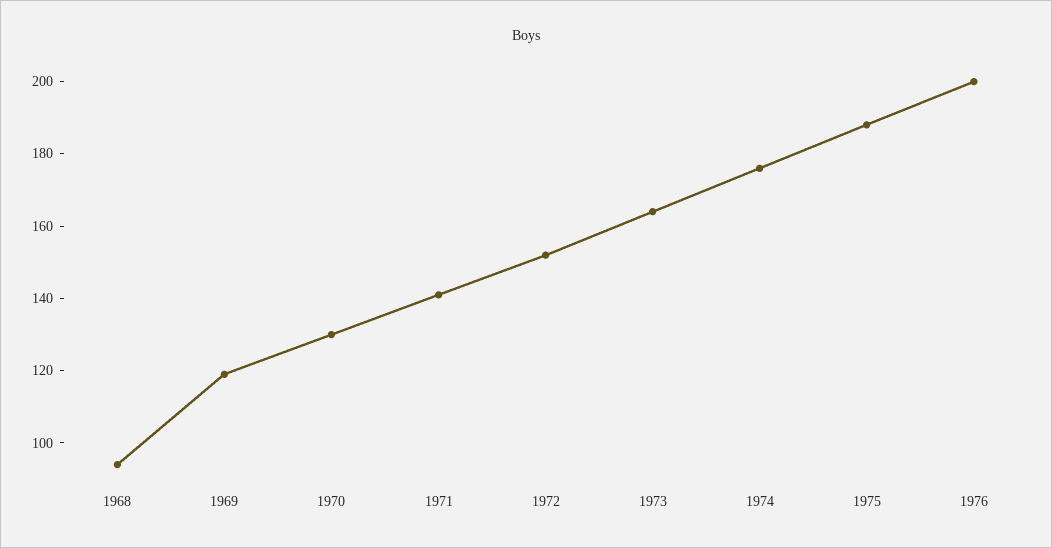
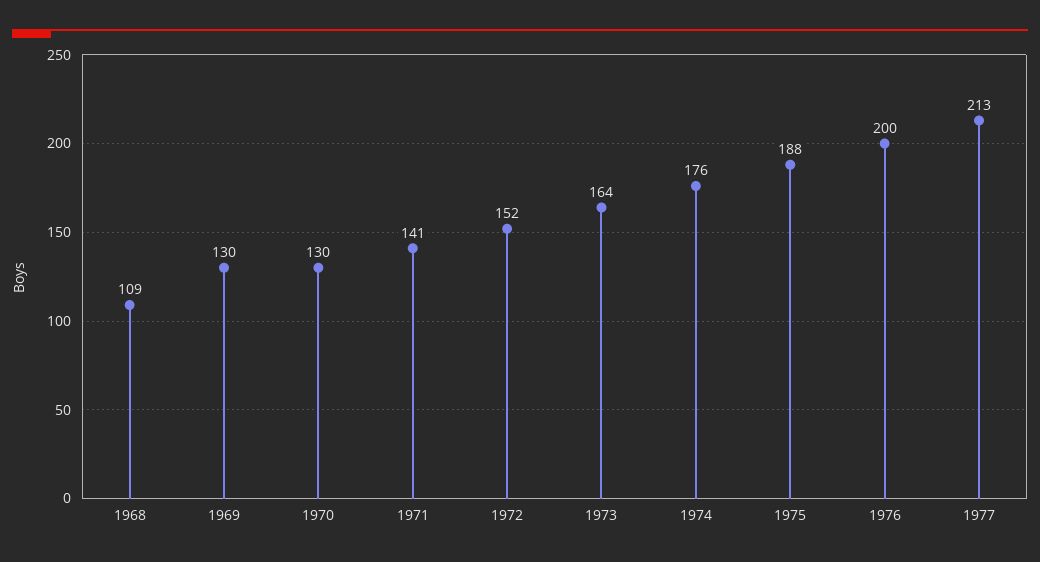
1968: 95 -> 109
1969: 120 -> 130
1977: none -> 213

